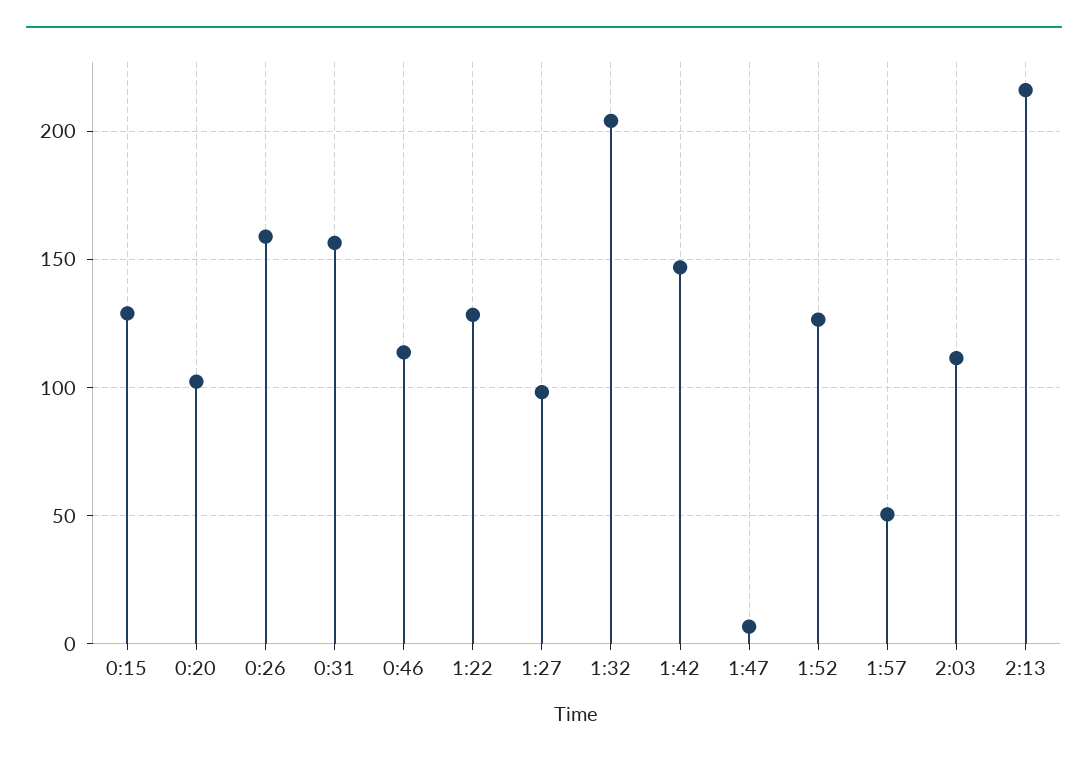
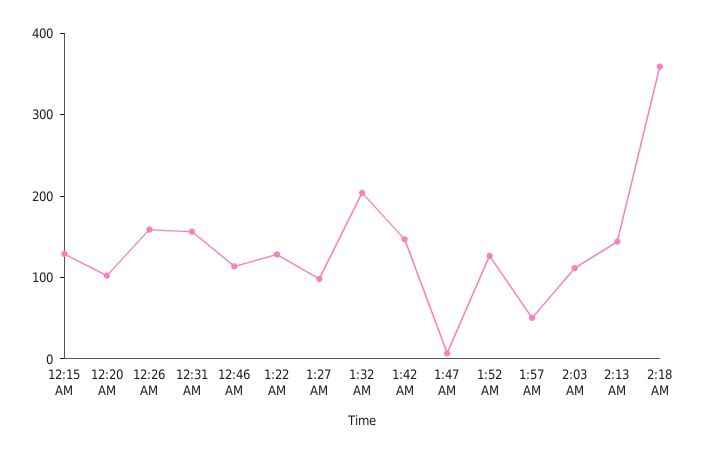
2:13: 215 -> 140
2:18 AM: none -> 360

